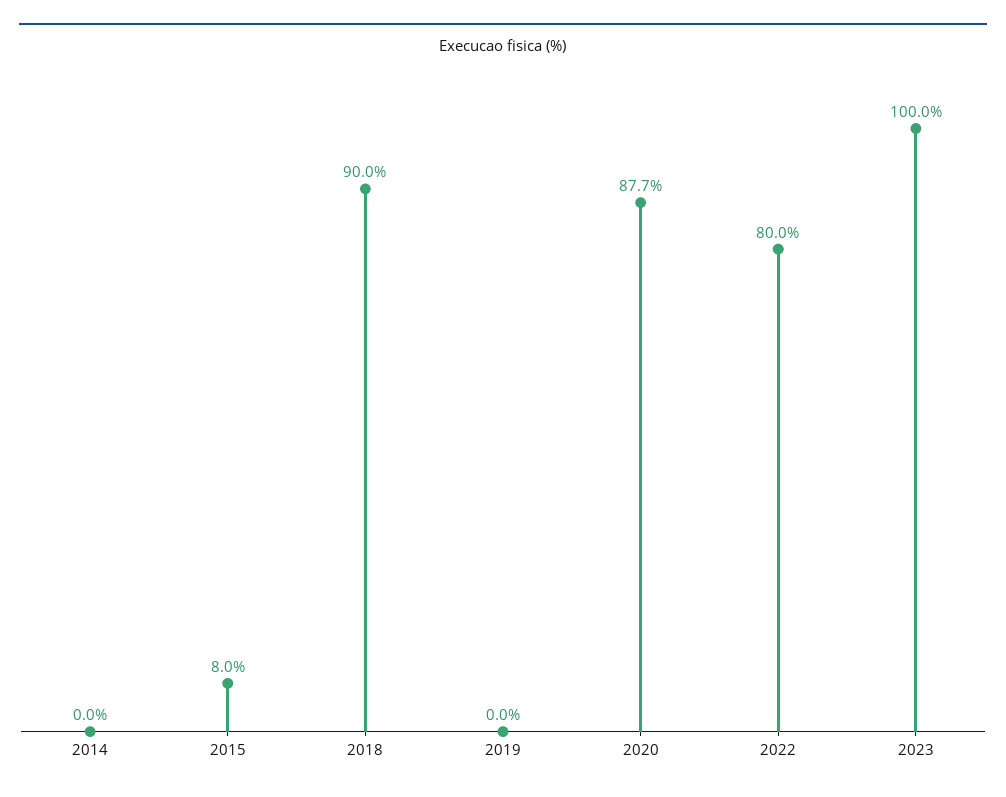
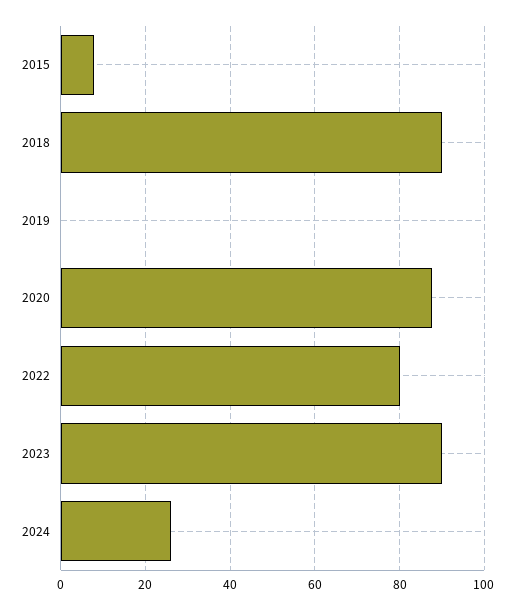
2014: 0 -> none
2023: 100 -> 90
2024: none -> 26

